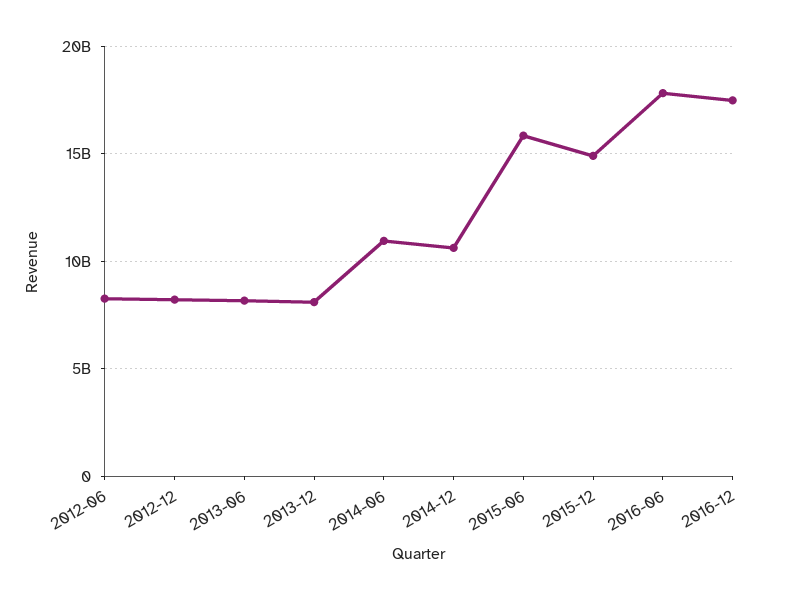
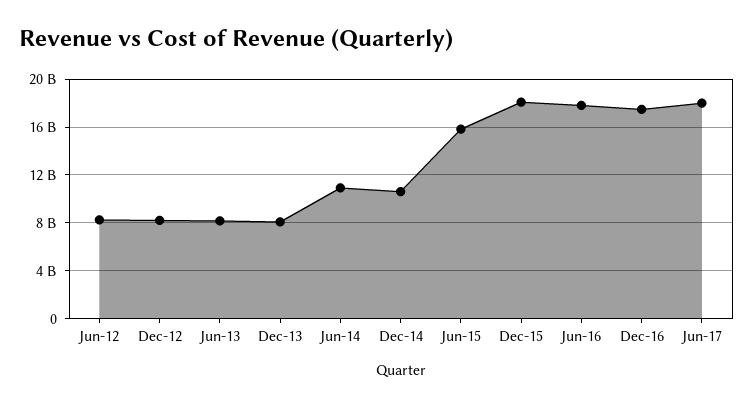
2015-12: 15000000000 -> 18000000000
Jun-17: none -> 18000000000

